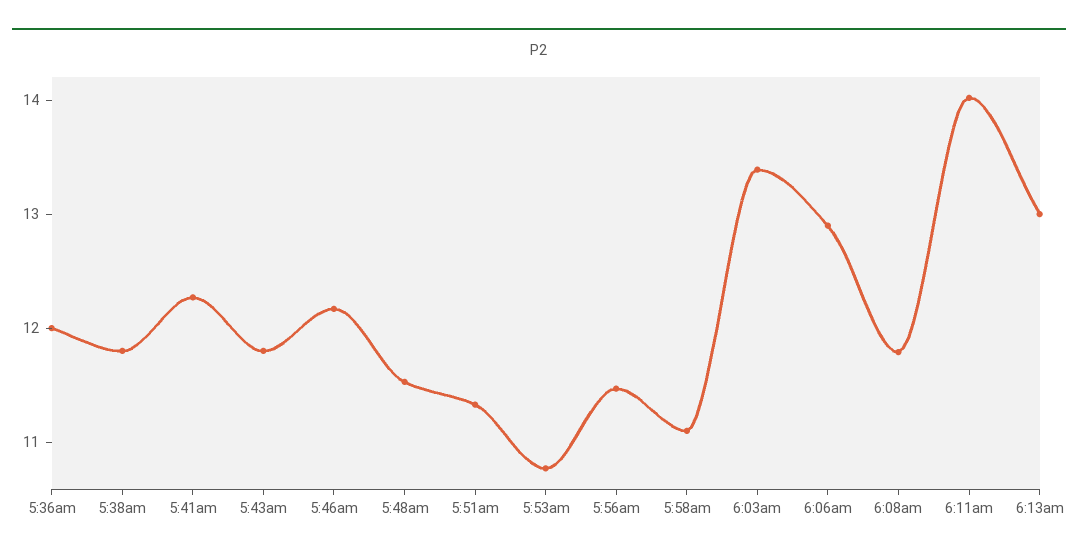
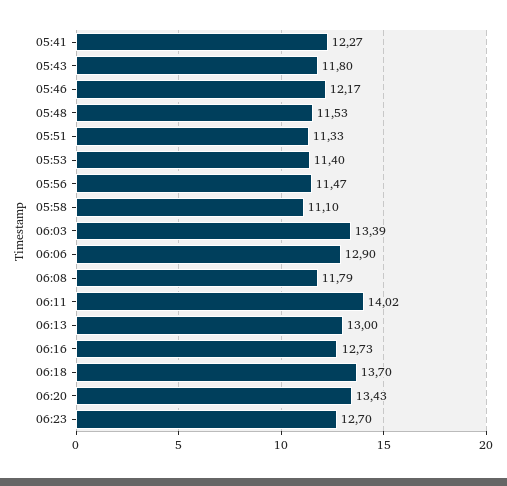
5:36am: 12 -> none
5:38am: 11.8 -> none
5:53am: 10.8 -> 11.4
06:16: none -> 12.73
06:18: none -> 13.7
06:20: none -> 13.43
06:23: none -> 12.7

